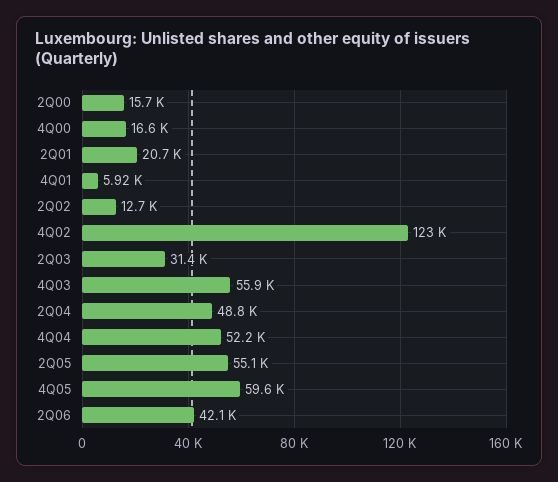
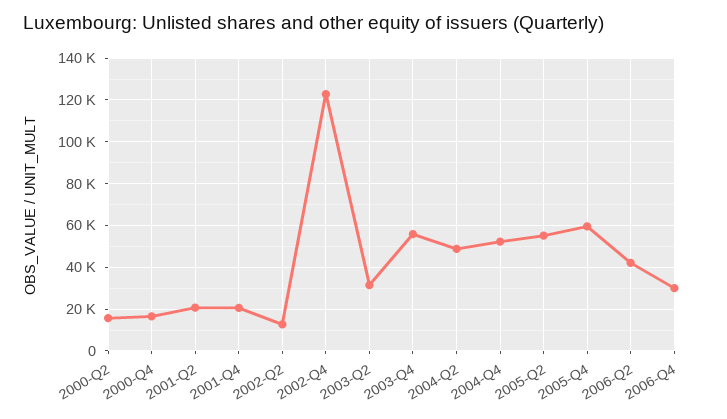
4Q01: 5920 -> 20000
2006-Q4: none -> 30000

